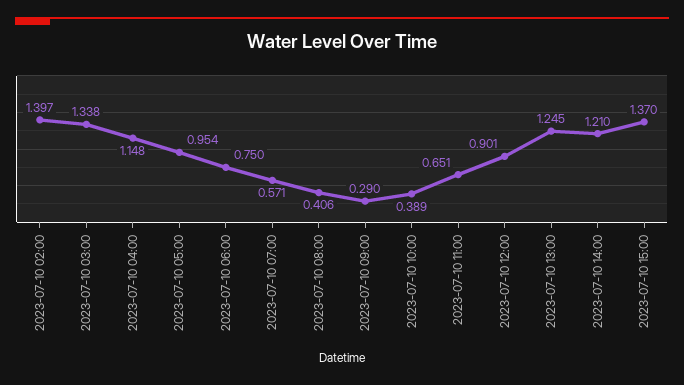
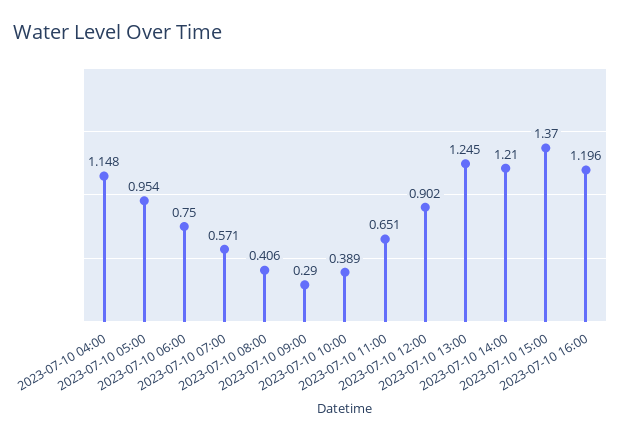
2023-07-10 02:00: 1.397 -> none
2023-07-10 03:00: 1.338 -> none
2023-07-10 12:00: 0.901 -> 0.902
2023-07-10 16:00: none -> 1.196

